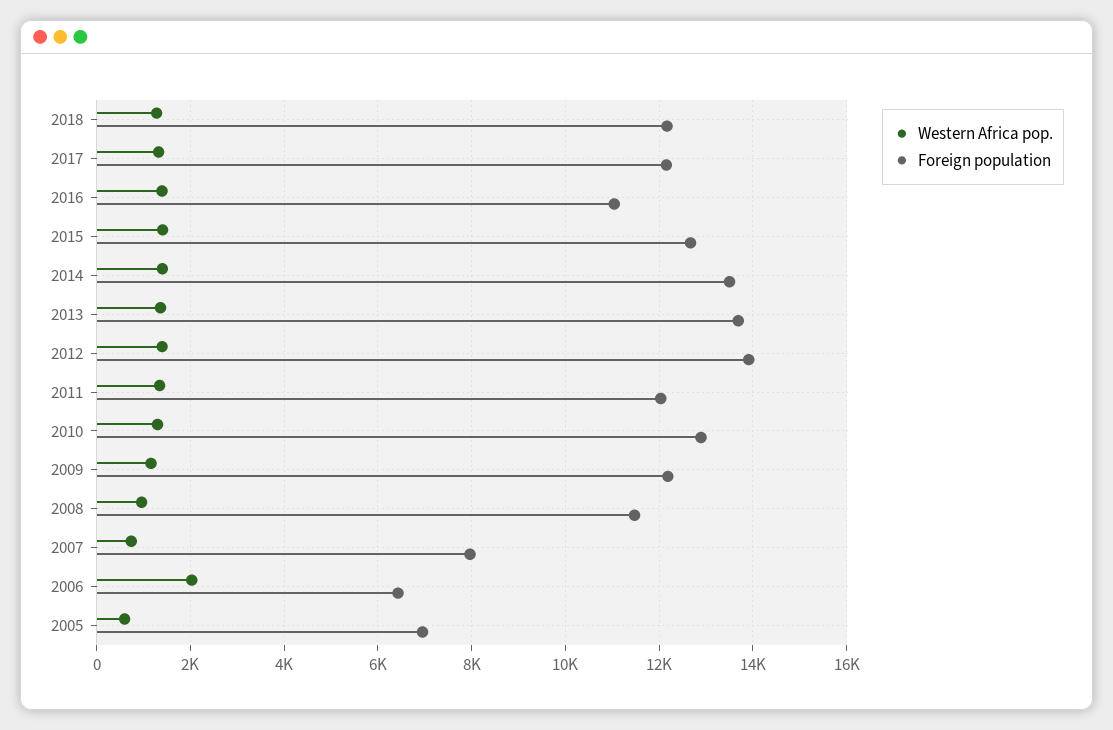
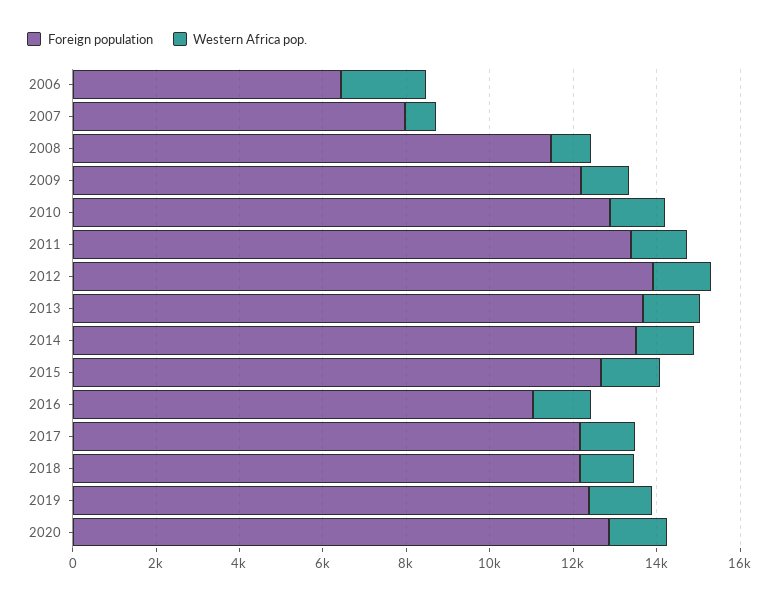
Foreign population, 2011: 12000 -> 13500
Western Africa pop., 2005: 600 -> none
Foreign population, 2005: 7000 -> none
Foreign population, 2019: none -> 12500
Western Africa pop., 2019: none -> 1500
Foreign population, 2020: none -> 13000
Western Africa pop., 2020: none -> 1500

